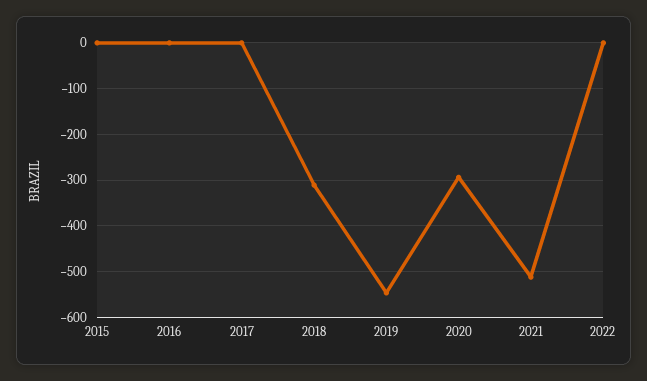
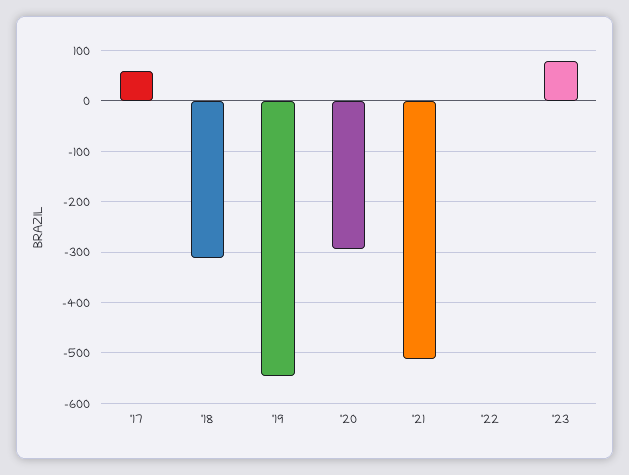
2015: 0 -> none
2016: 0 -> none
2017: 0 -> 60
'23: none -> 80

